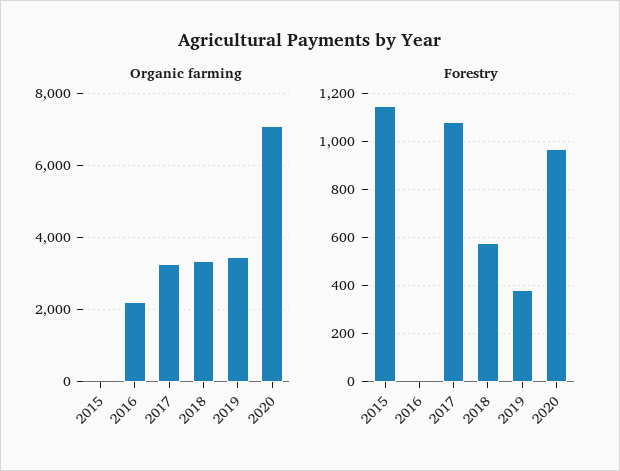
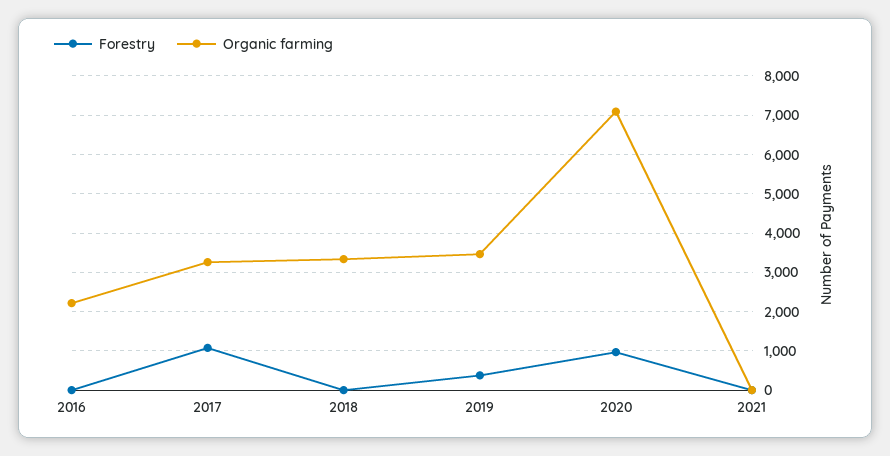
Organic farming, 2015: 0 -> none
Forestry, 2015: 1150 -> none
Forestry, 2018: 575 -> 0
Forestry, 2021: none -> 0
Organic farming, 2021: none -> 0

